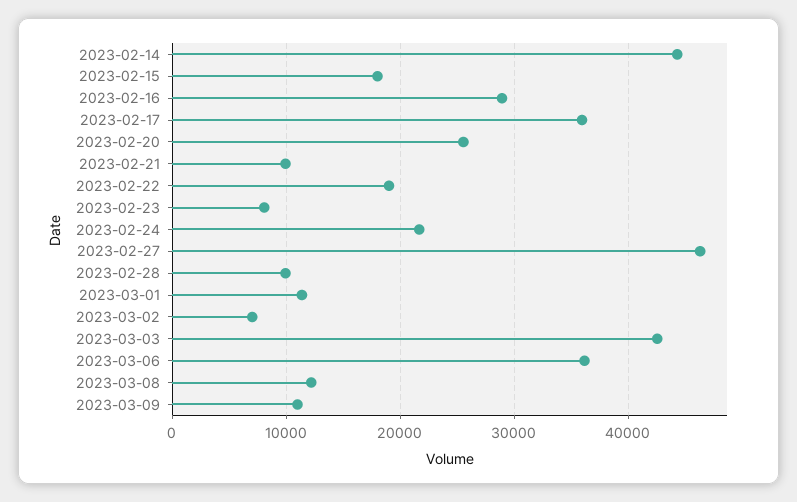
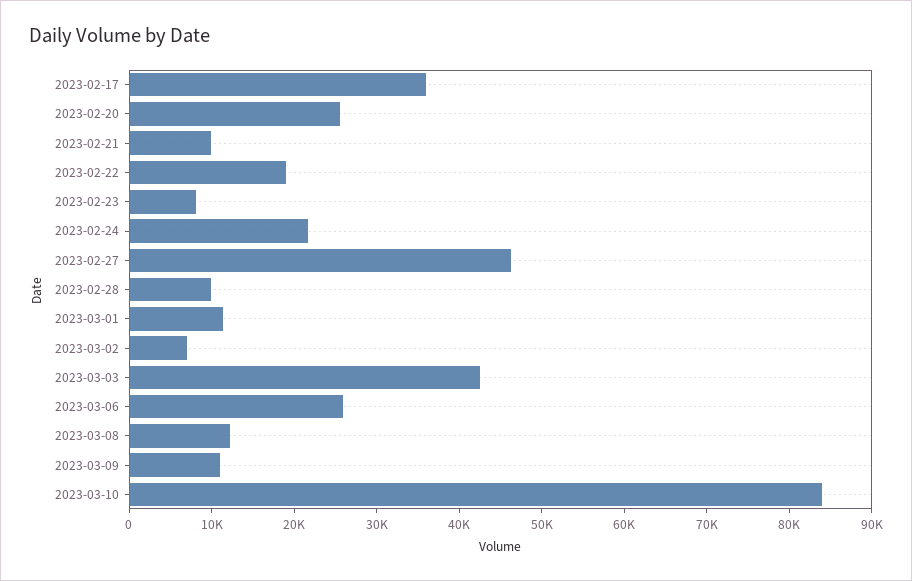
2023-02-14: 44000 -> none
2023-02-15: 18000 -> none
2023-02-16: 29000 -> none
2023-03-06: 36000 -> 26000
2023-03-10: none -> 84000

